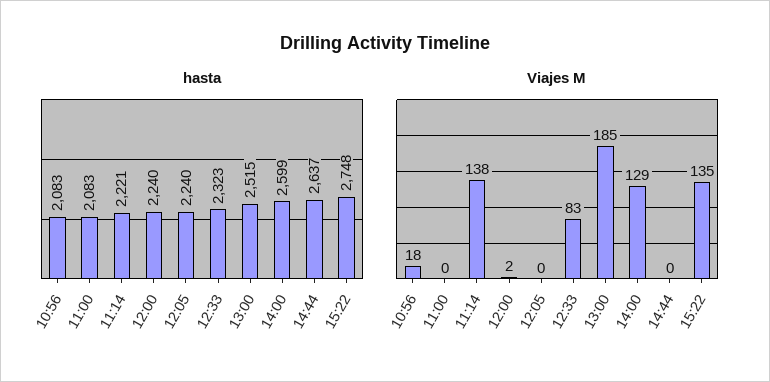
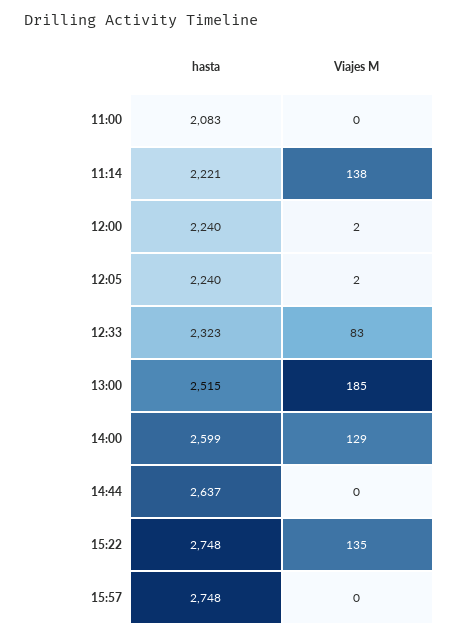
hasta, 10:56: 2083 -> none
Viajes M, 10:56: 18 -> none
Viajes M, 12:05: 0 -> 2
hasta, 15:57: none -> 2748
Viajes M, 15:57: none -> 0

